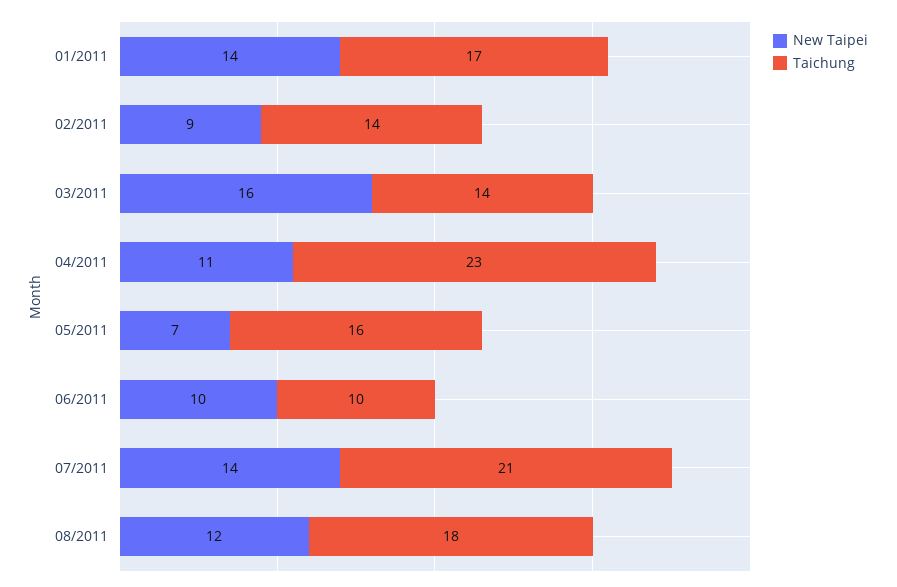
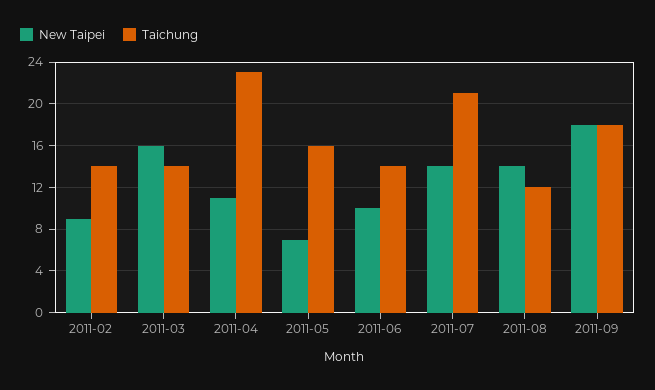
New Taipei, 01/2011: 14 -> none
Taichung, 01/2011: 17 -> none
Taichung, 06/2011: 10 -> 14
New Taipei, 08/2011: 12 -> 14
Taichung, 08/2011: 18 -> 12
New Taipei, 2011-09: none -> 18
Taichung, 2011-09: none -> 18

